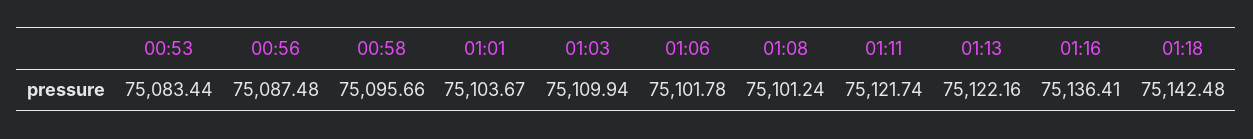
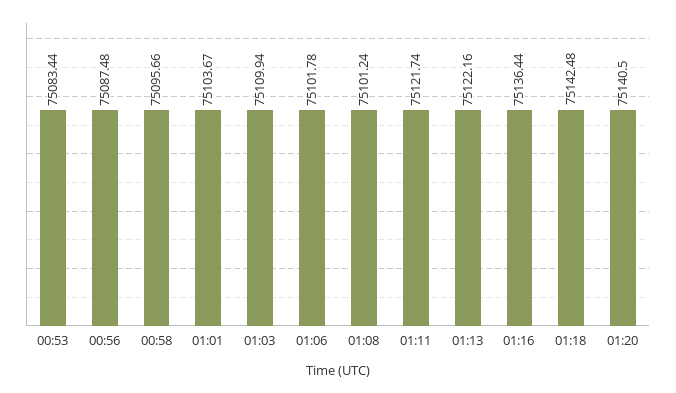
01:16: 75136.41 -> 75136.44
01:20: none -> 75140.5

